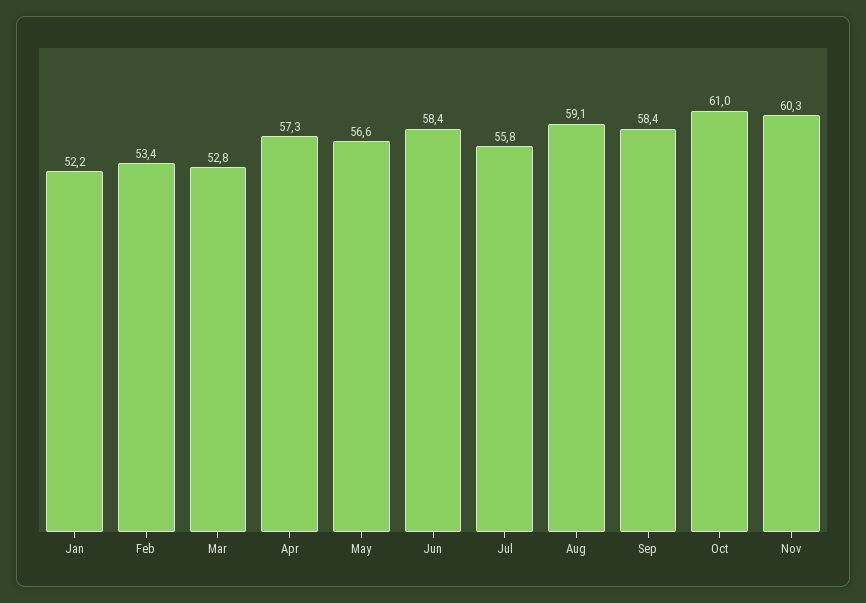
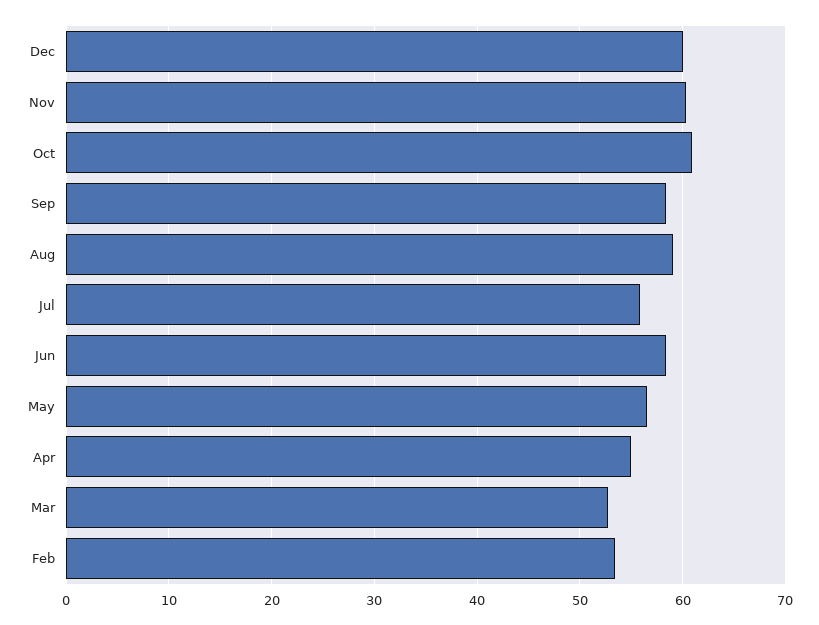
Jan: 52.2 -> none
Apr: 57.3 -> 55
Dec: none -> 60

